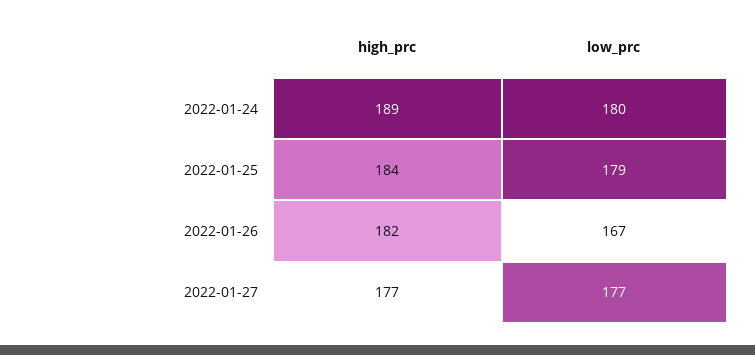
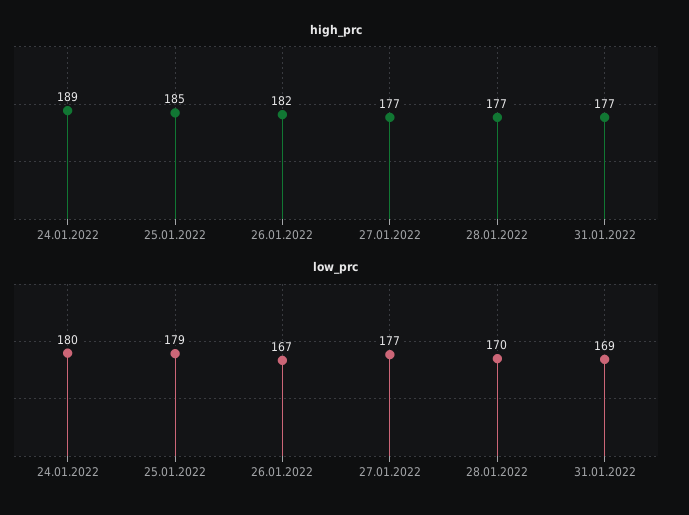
high_prc, 2022-01-25: 184 -> 185
high_prc, 28.01.2022: none -> 177
high_prc, 31.01.2022: none -> 177
low_prc, 28.01.2022: none -> 170
low_prc, 31.01.2022: none -> 169

